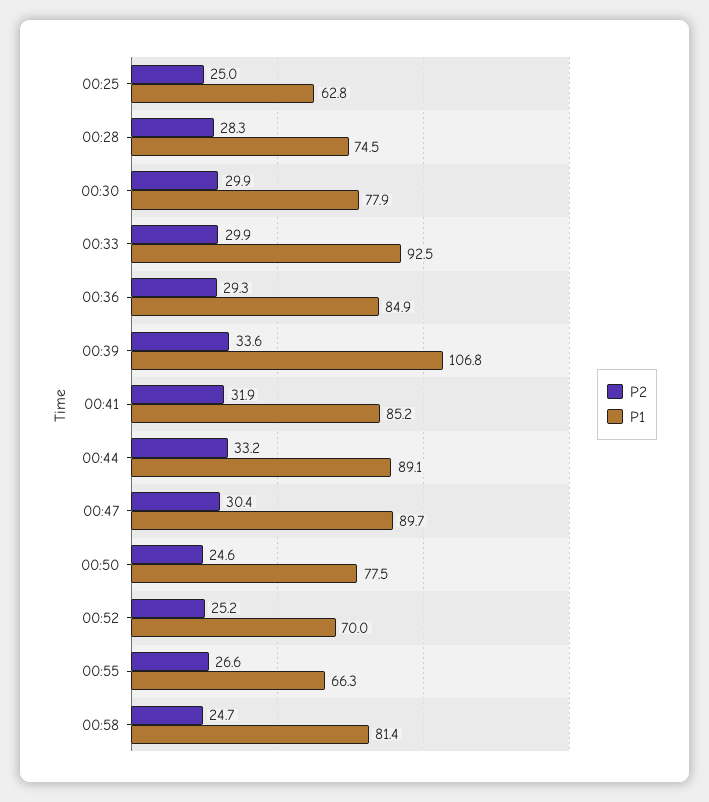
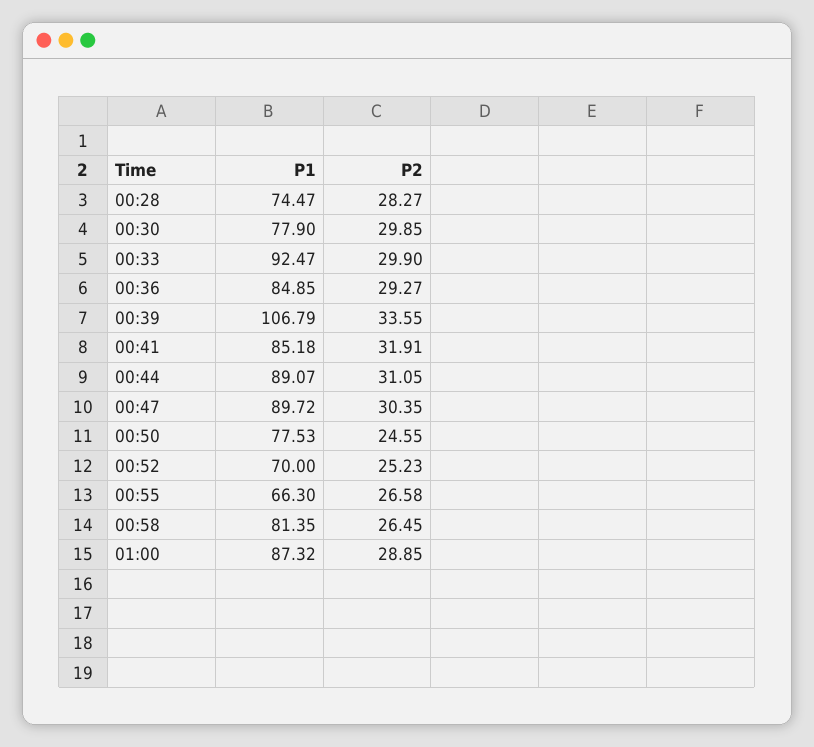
P2, 00:25: 25 -> none
P1, 00:25: 62.8 -> none
P2, 00:44: 33.2 -> 31.05
P2, 00:58: 24.7 -> 26.45
P1, 01:00: none -> 87.32
P2, 01:00: none -> 28.85

